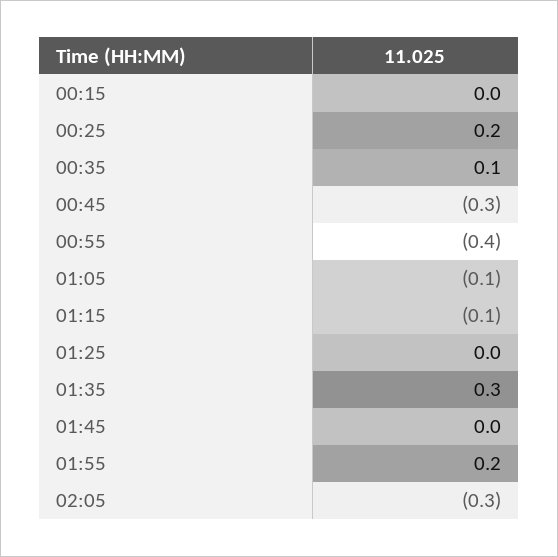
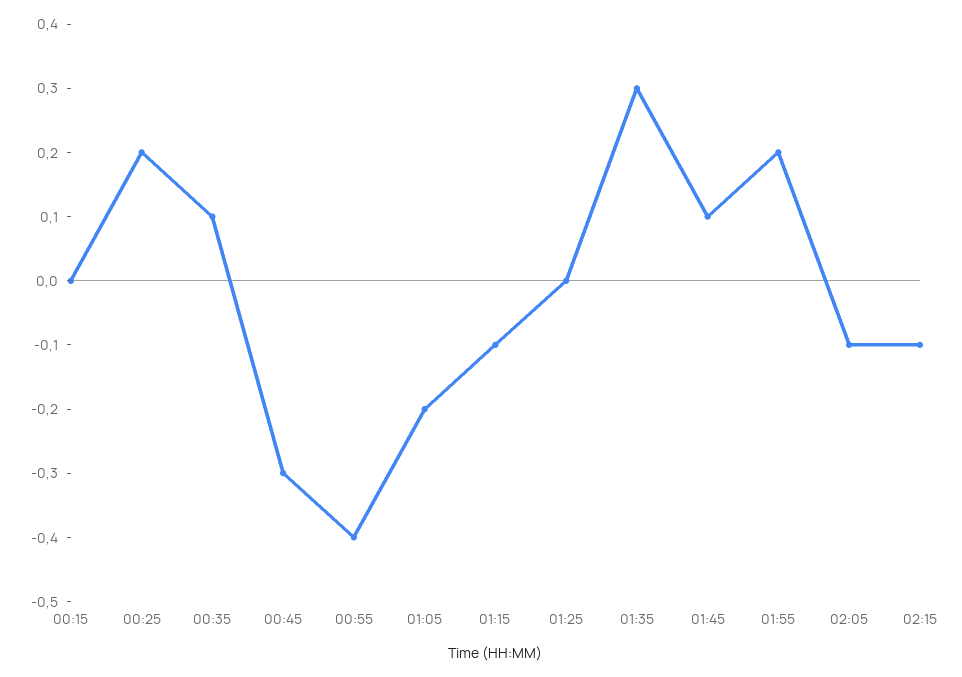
01:05: -0.1 -> -0.2
01:45: 0 -> 0.1
02:05: -0.3 -> -0.1
02:15: none -> -0.1

